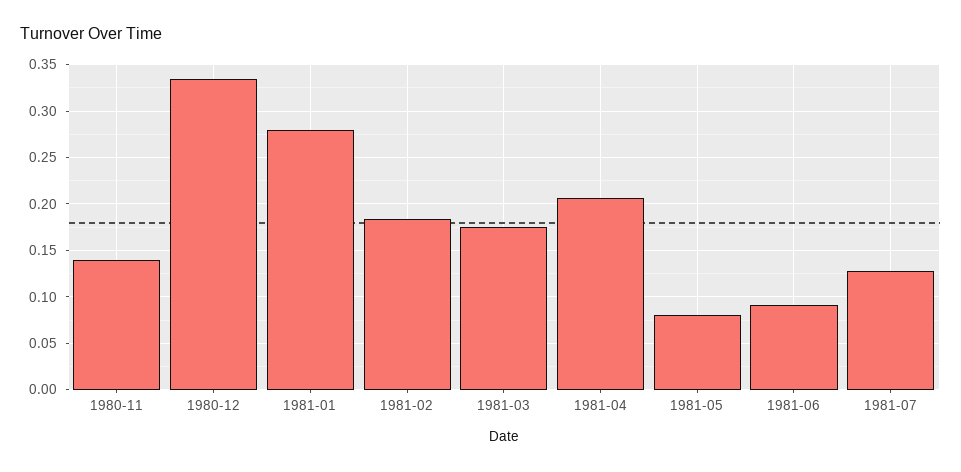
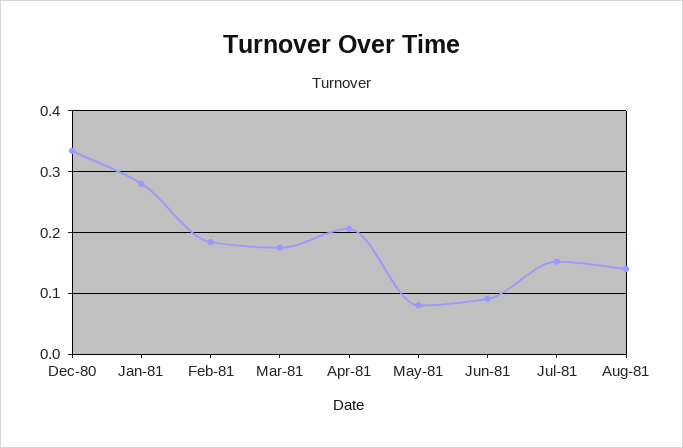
1980-11: 0.14 -> none
1981-07: 0.13 -> 0.15
Aug-81: none -> 0.14

